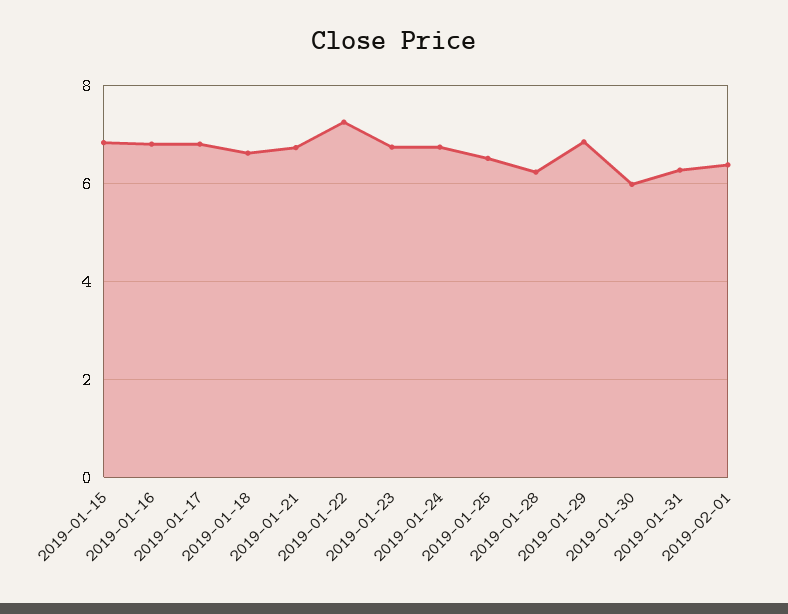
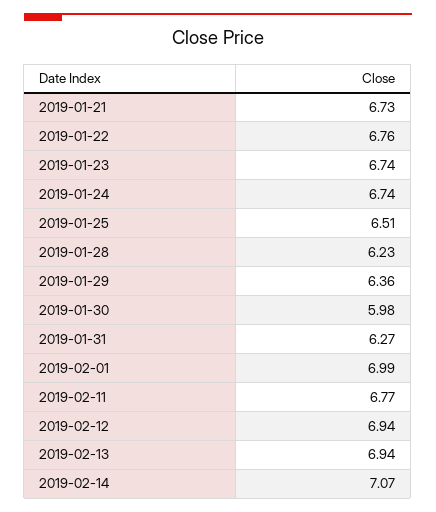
2019-01-15: 6.8 -> none
2019-01-16: 6.8 -> none
2019-01-17: 6.8 -> none
2019-01-18: 6.6 -> none
2019-01-22: 7.2 -> 6.76
2019-01-29: 6.8 -> 6.36
2019-02-01: 6.4 -> 6.99
2019-02-11: none -> 6.77
2019-02-12: none -> 6.94
2019-02-13: none -> 6.94
2019-02-14: none -> 7.07

